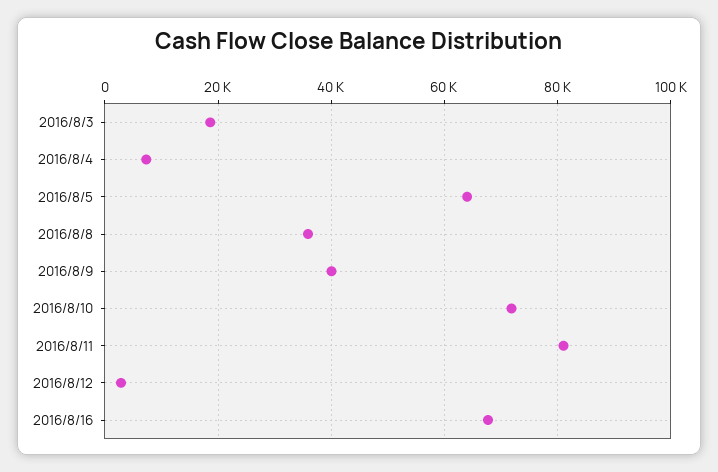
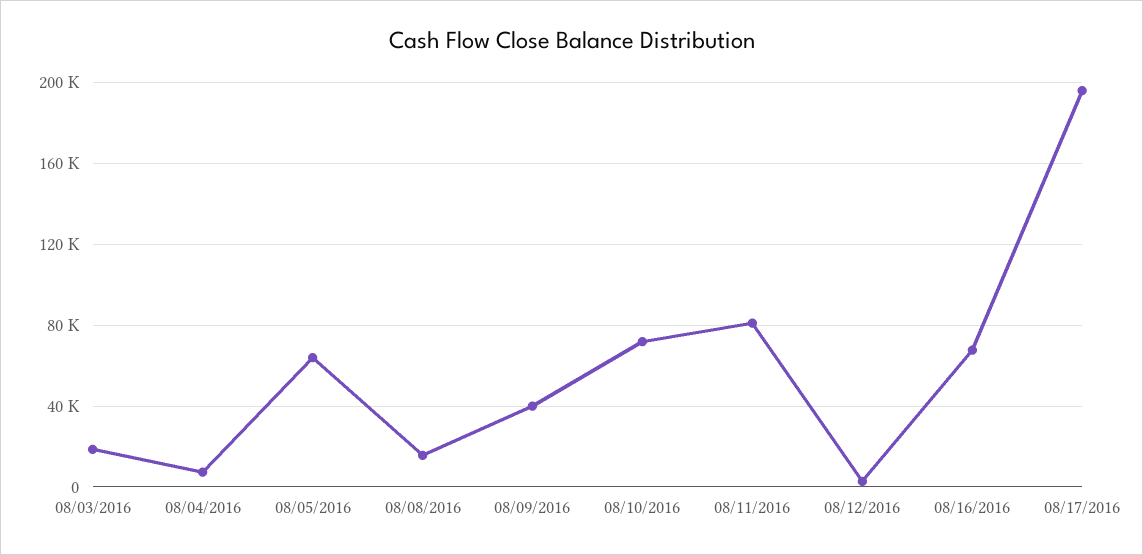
2016/8/8: 36000 -> 15000
08/17/2016: none -> 195000

